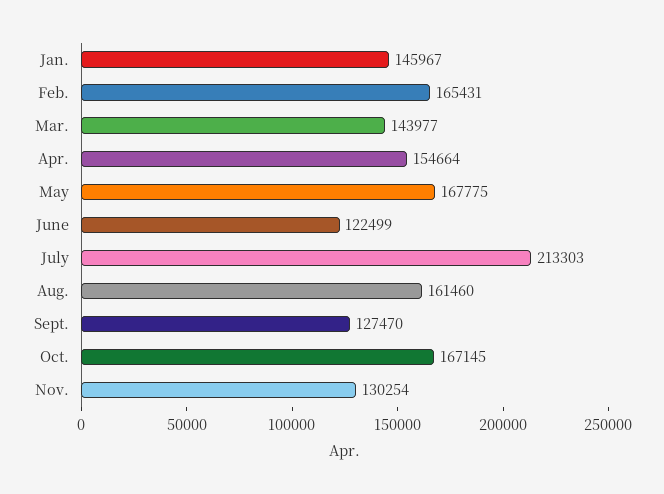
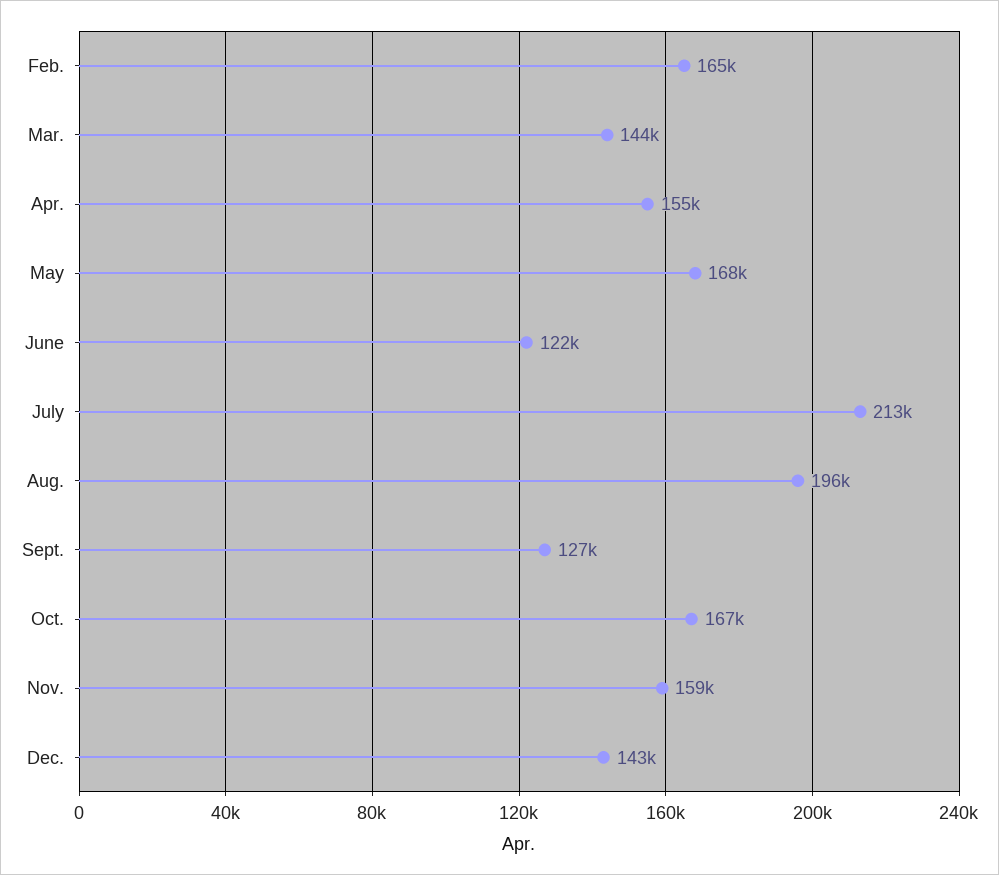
Jan.: 145967 -> none
Aug.: 161460 -> 196000
Nov.: 130254 -> 159000
Dec.: none -> 143000

